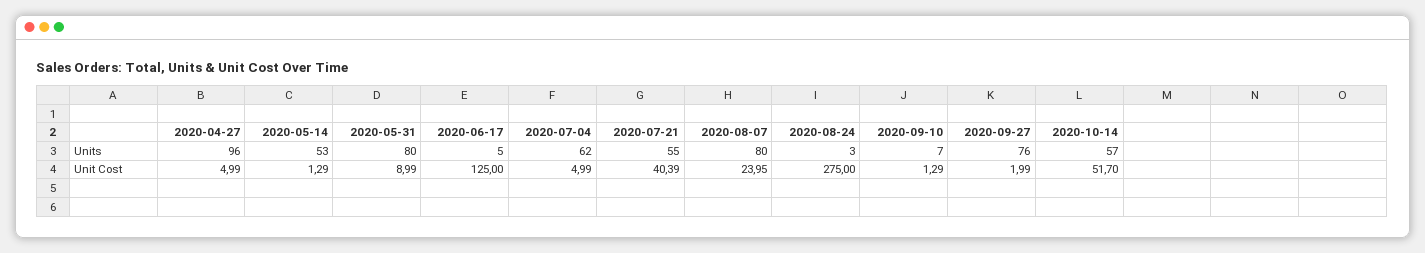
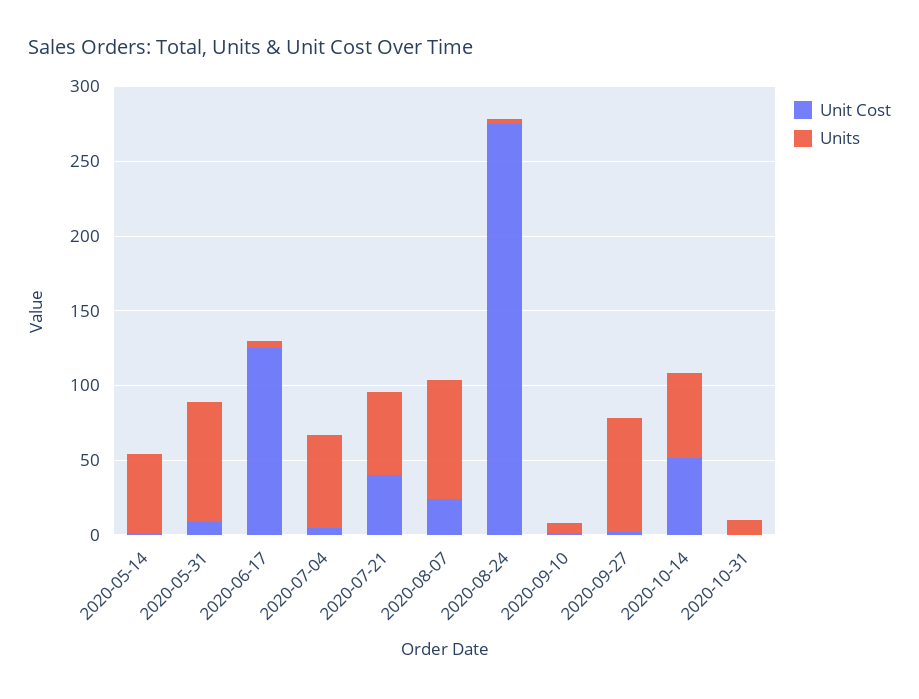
Units, 2020-04-27: 96 -> none
Unit Cost, 2020-04-27: 4.99 -> none
Unit Cost, 2020-10-31: none -> 0
Units, 2020-10-31: none -> 10

